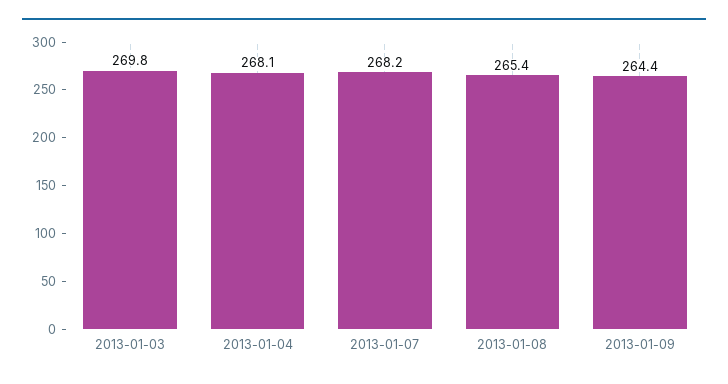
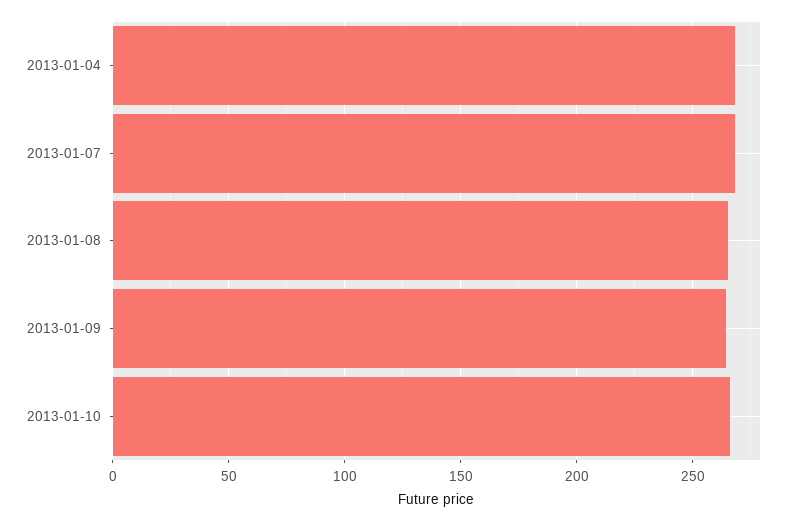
2013-01-03: 269.8 -> none
2013-01-10: none -> 265

